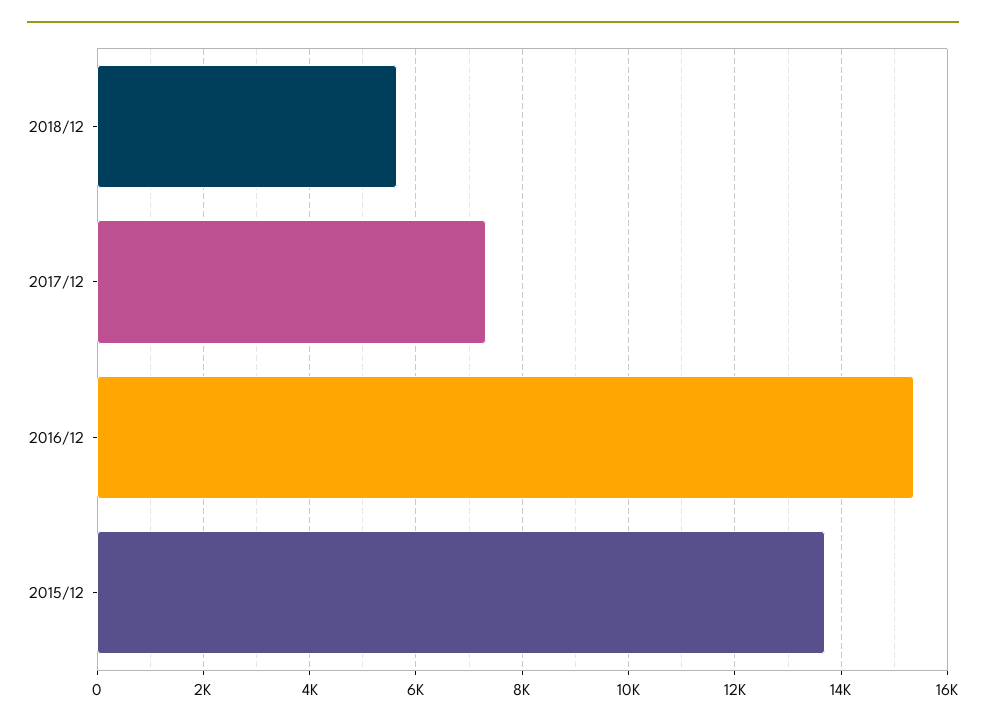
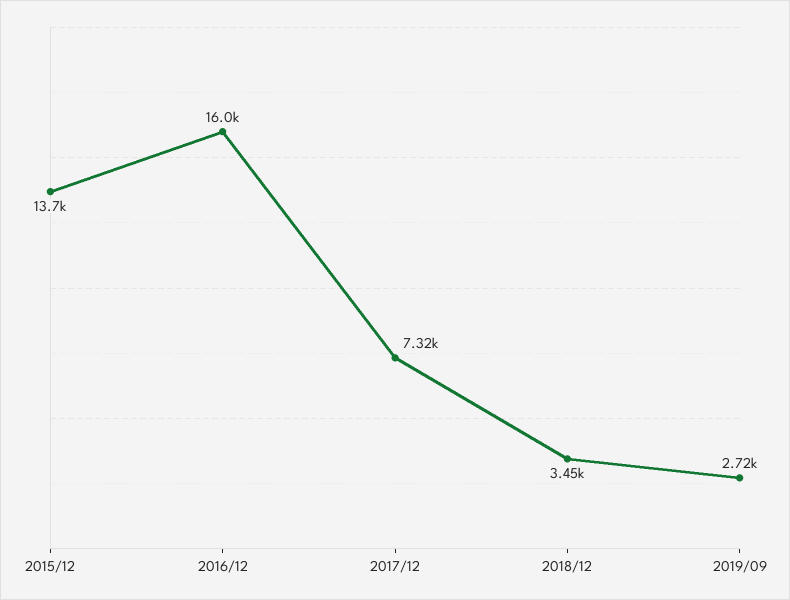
2018/12: 5600 -> 3450
2016/12: 15400 -> 16000
2019/09: none -> 2720

